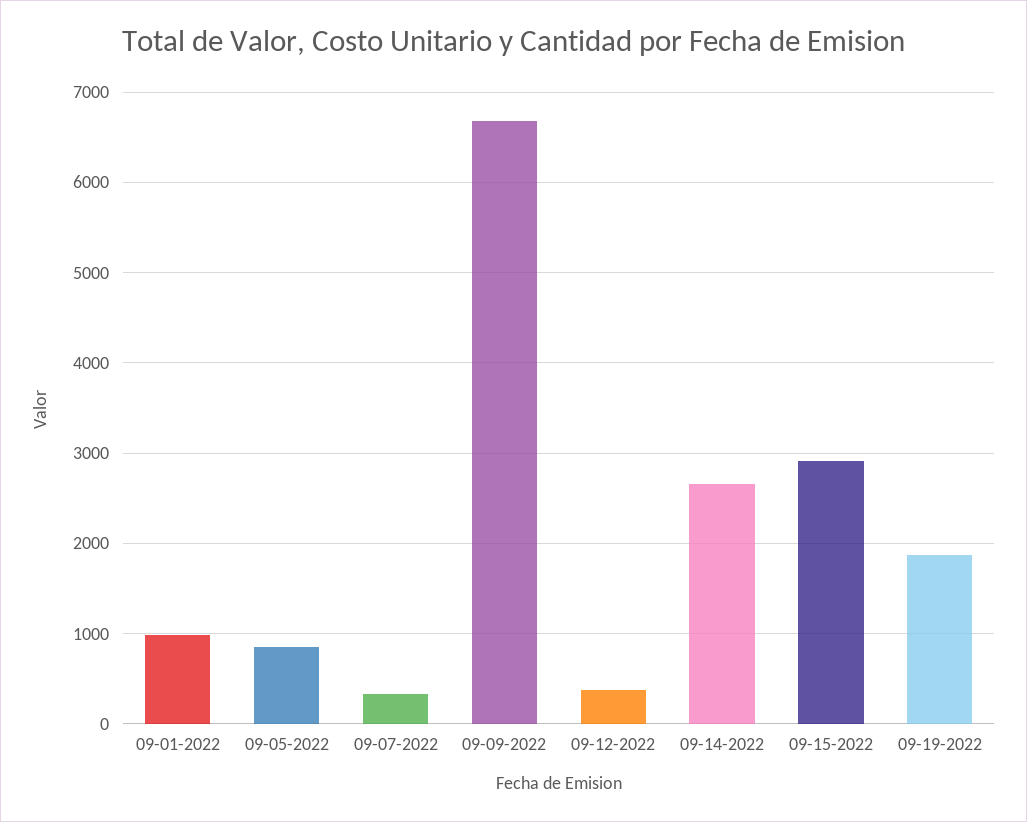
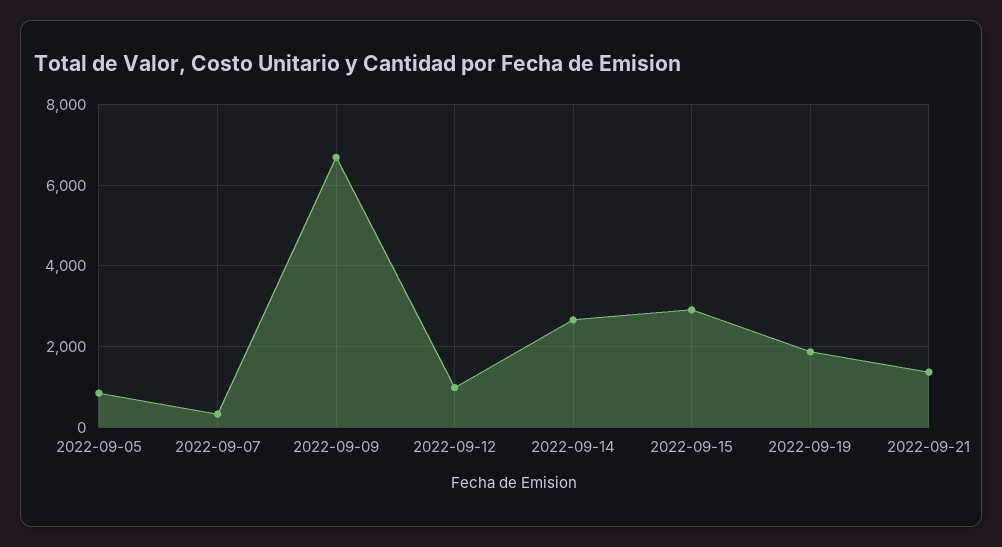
09-01-2022: 1000 -> none
09-12-2022: 400 -> 1000
2022-09-21: none -> 1400

